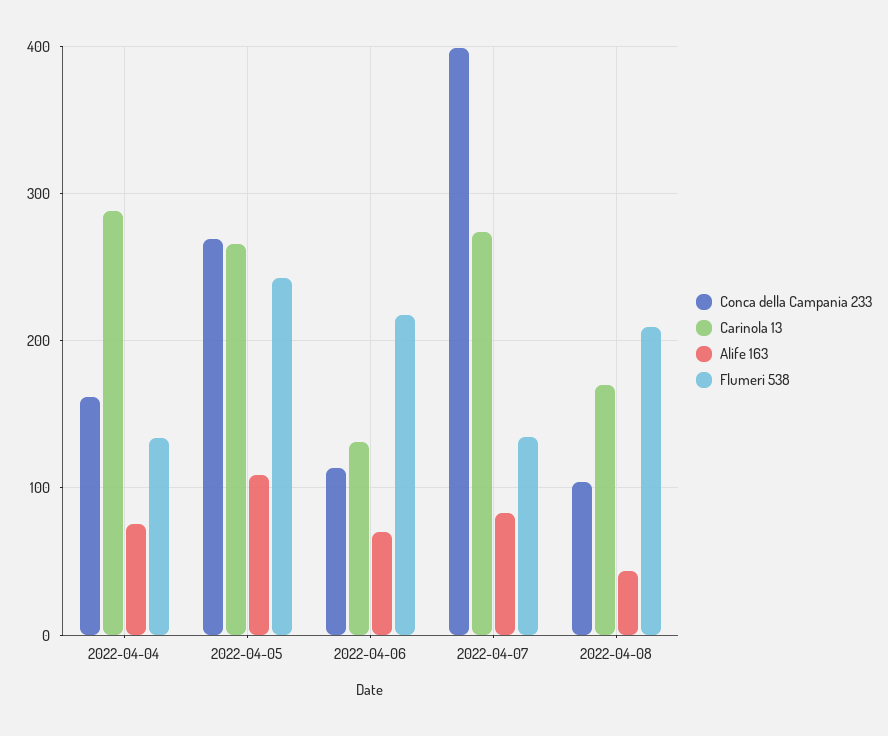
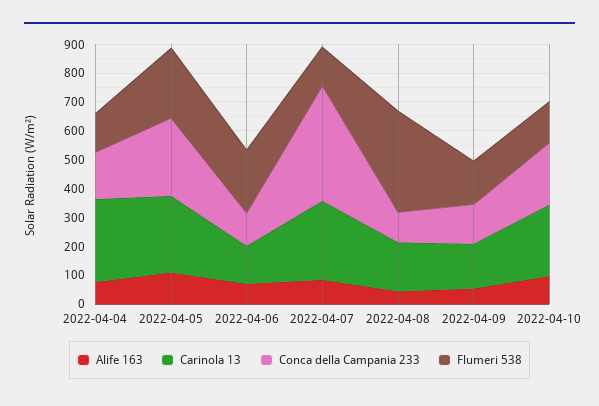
Flumeri 538, 2022-04-08: 210 -> 350
Alife 163, 2022-04-09: none -> 50
Carinola 13, 2022-04-09: none -> 150
Conca della Campania 233, 2022-04-09: none -> 150
Flumeri 538, 2022-04-09: none -> 150
Alife 163, 2022-04-10: none -> 100
Carinola 13, 2022-04-10: none -> 250
Conca della Campania 233, 2022-04-10: none -> 200
Flumeri 538, 2022-04-10: none -> 150

